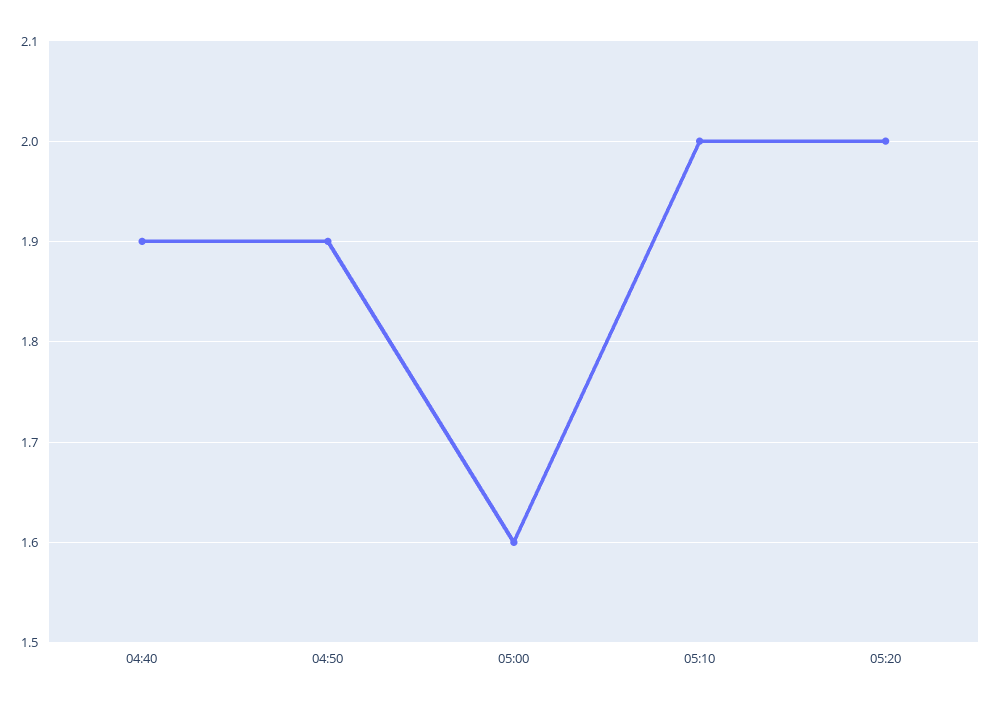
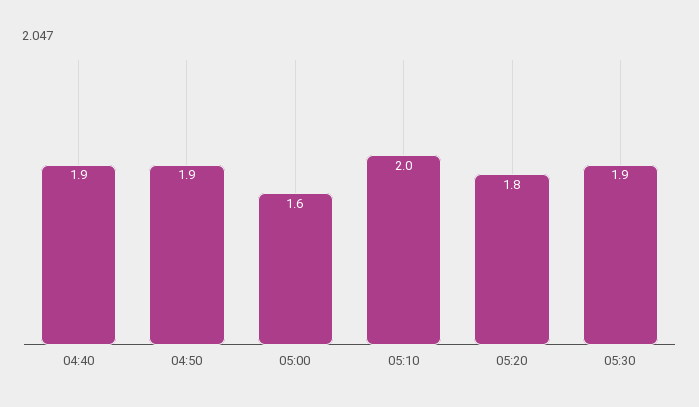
05:20: 2 -> 1.8
05:30: none -> 1.9

